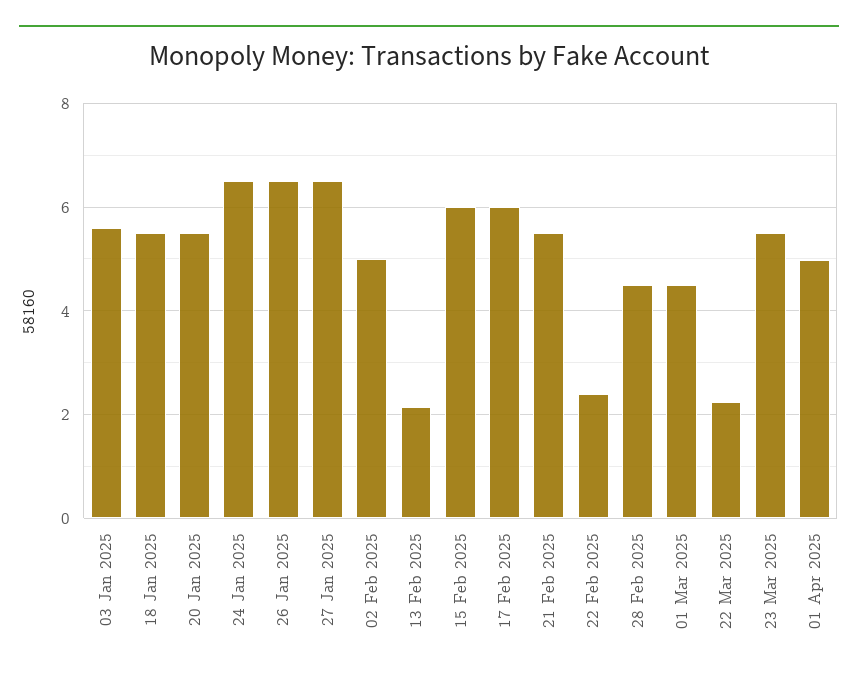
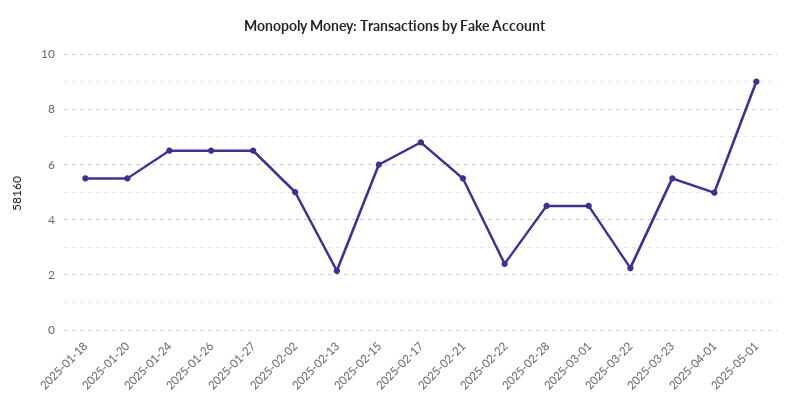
03 Jan 2025: 5.6 -> none
17 Feb 2025: 6 -> 6.75
2025-05-01: none -> 9

